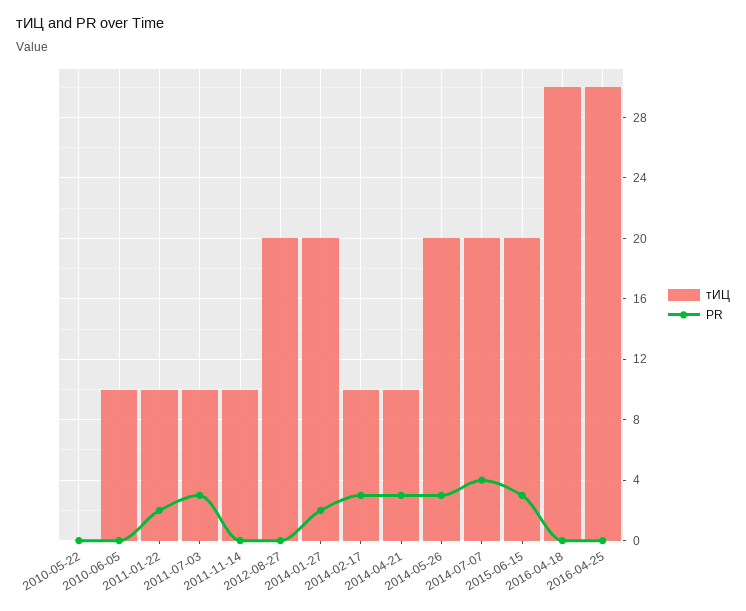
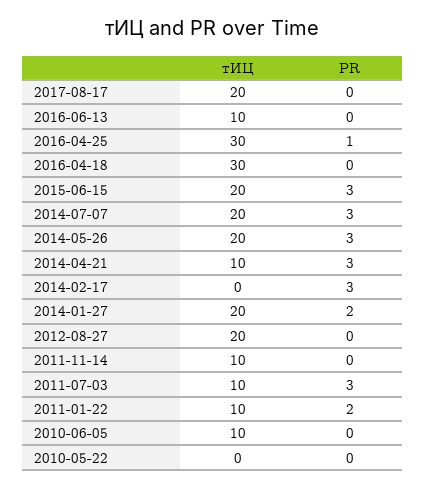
тИЦ, 2014-02-17: 10 -> 0
PR, 2014-07-07: 4 -> 3
PR, 2016-04-25: 0 -> 1
тИЦ, 2017-08-17: none -> 20
PR, 2017-08-17: none -> 0
тИЦ, 2016-06-13: none -> 10
PR, 2016-06-13: none -> 0

